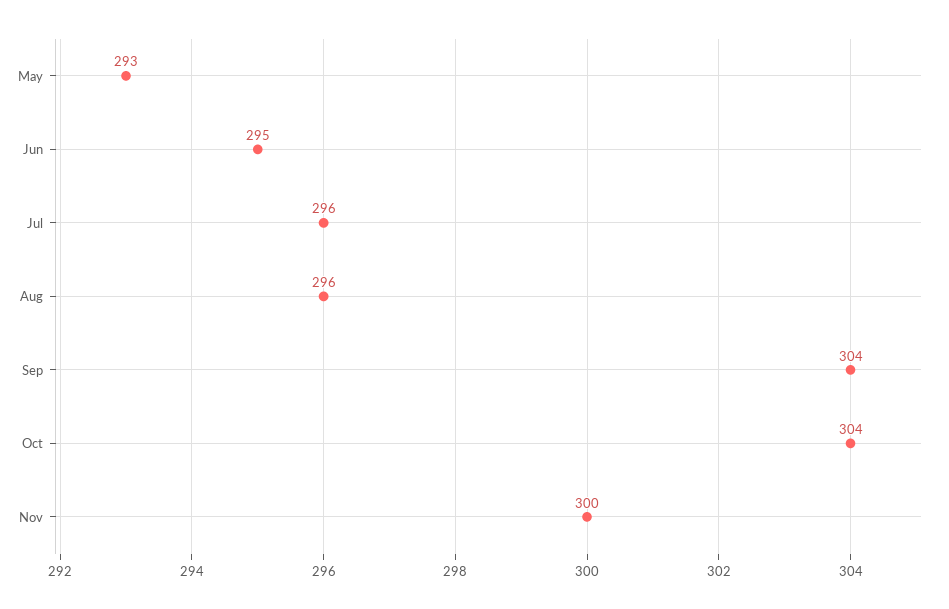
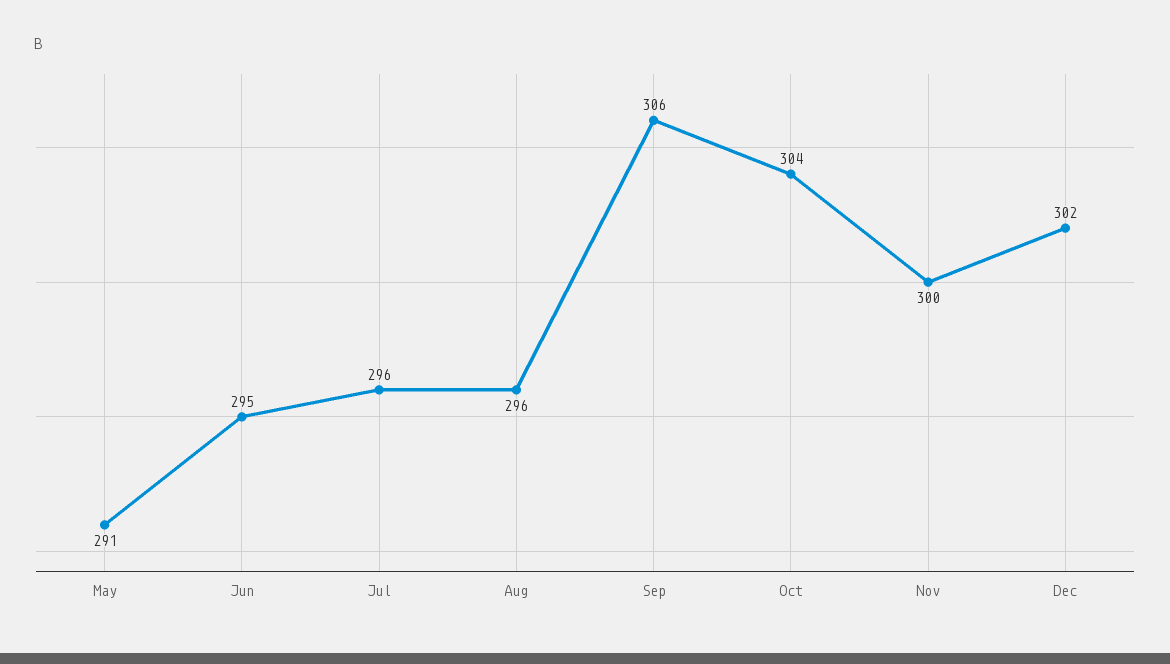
May: 293 -> 291
Sep: 304 -> 306
Dec: none -> 302

